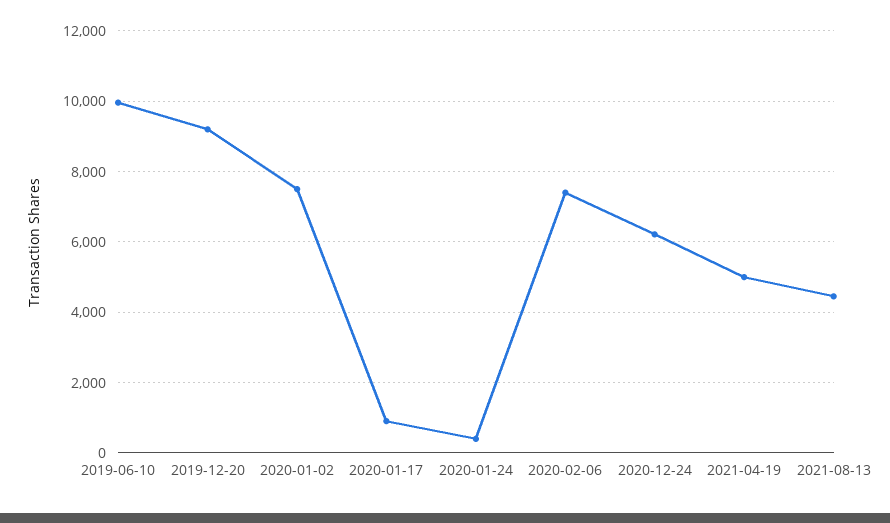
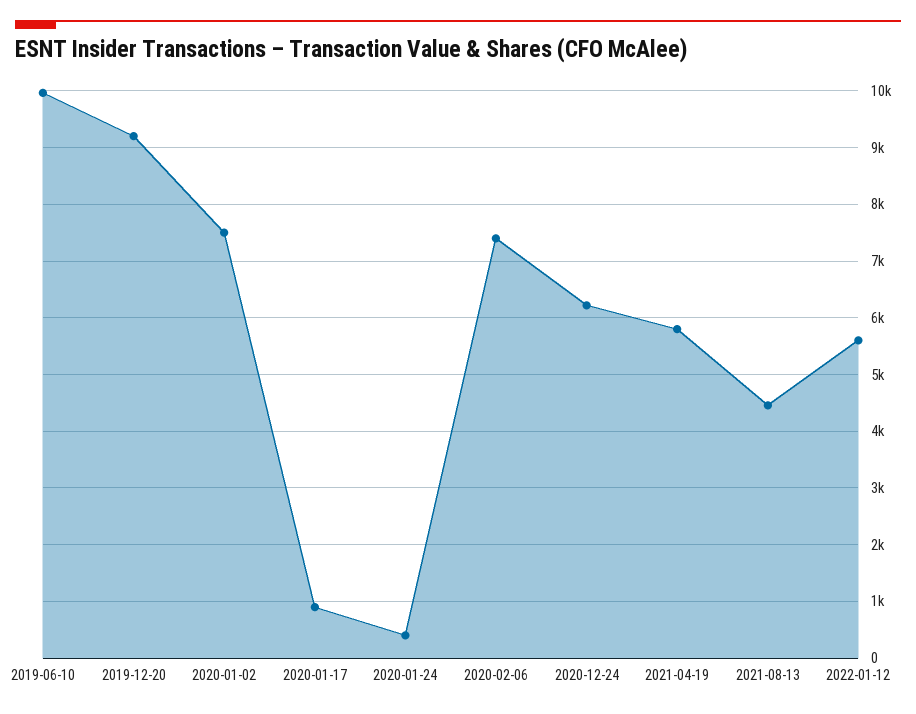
2021-04-19: 5000 -> 5800
2022-01-12: none -> 5600

